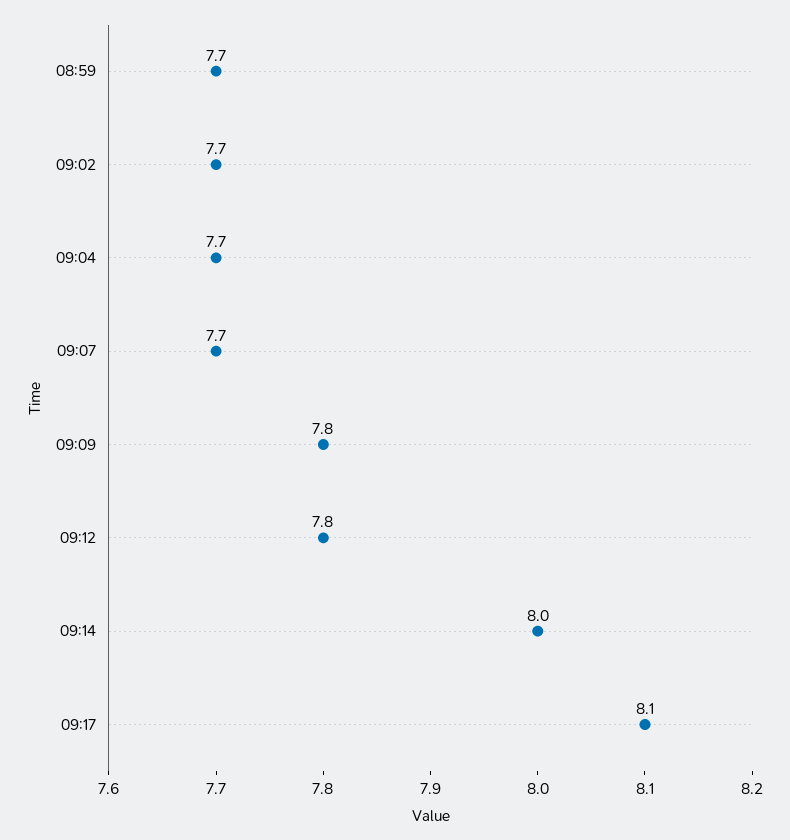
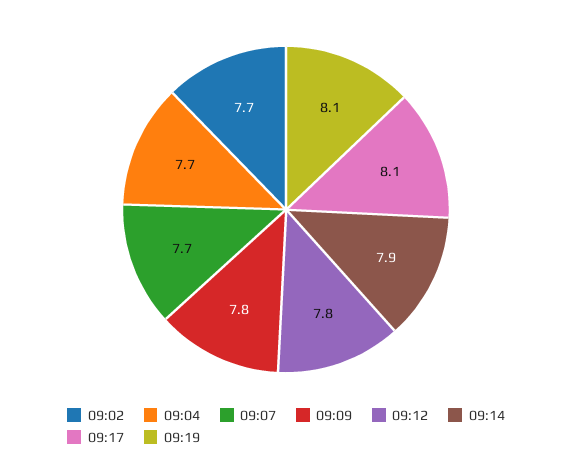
08:59: 7.7 -> none
09:14: 8 -> 7.9
09:19: none -> 8.1

